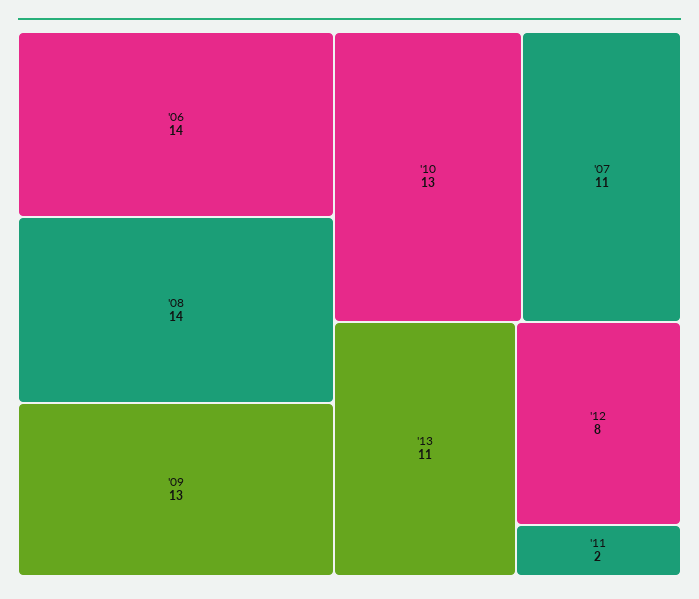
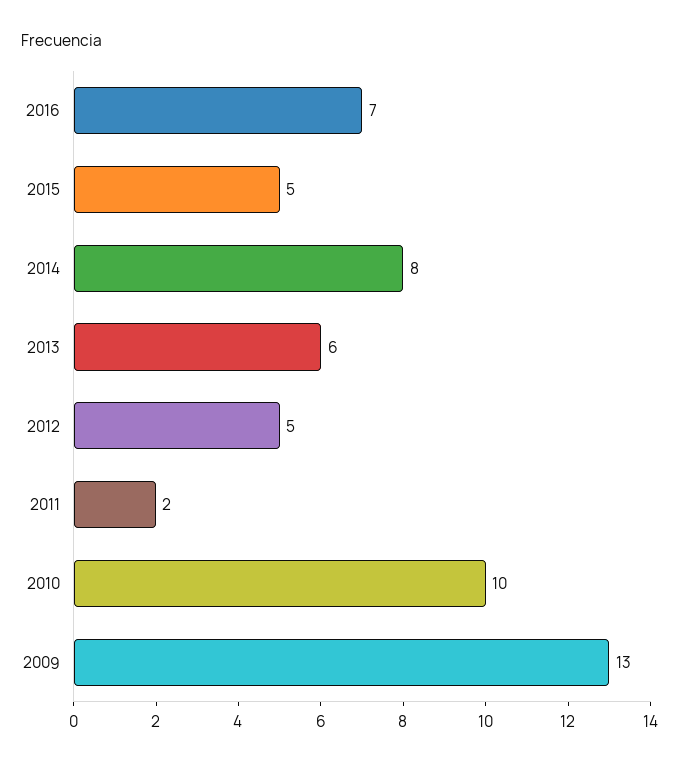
'06: 14 -> none
'08: 14 -> none
'10: 13 -> 10
'07: 11 -> none
'13: 11 -> 6
'12: 8 -> 5
2016: none -> 7
2015: none -> 5
2014: none -> 8

